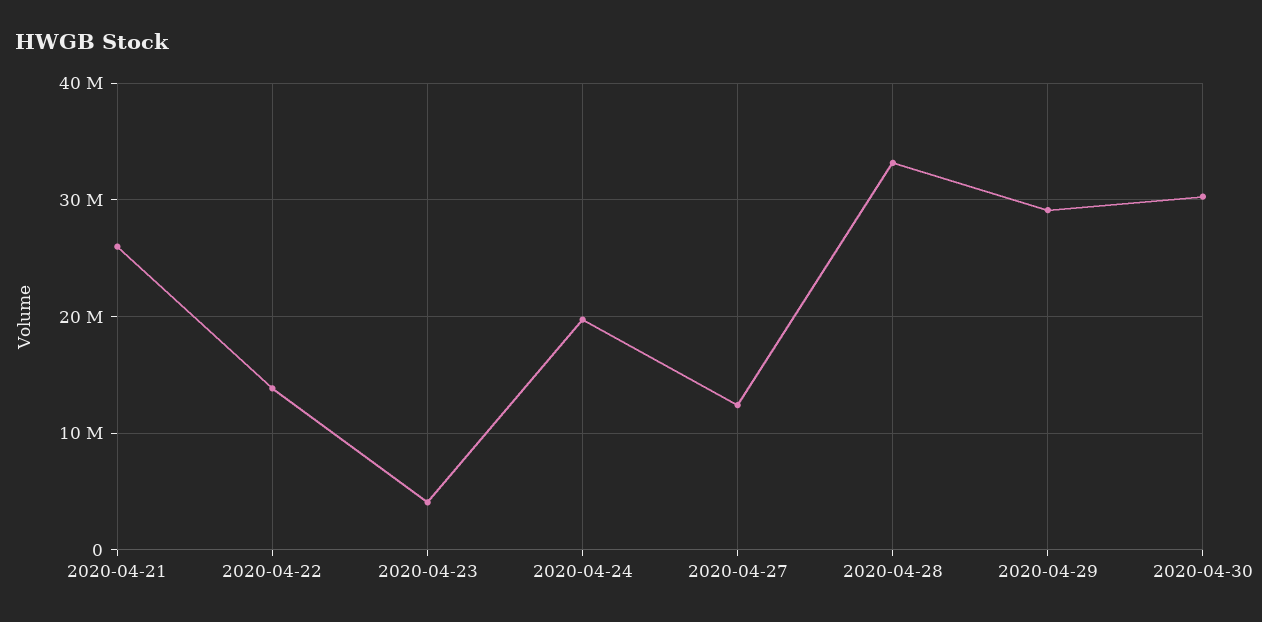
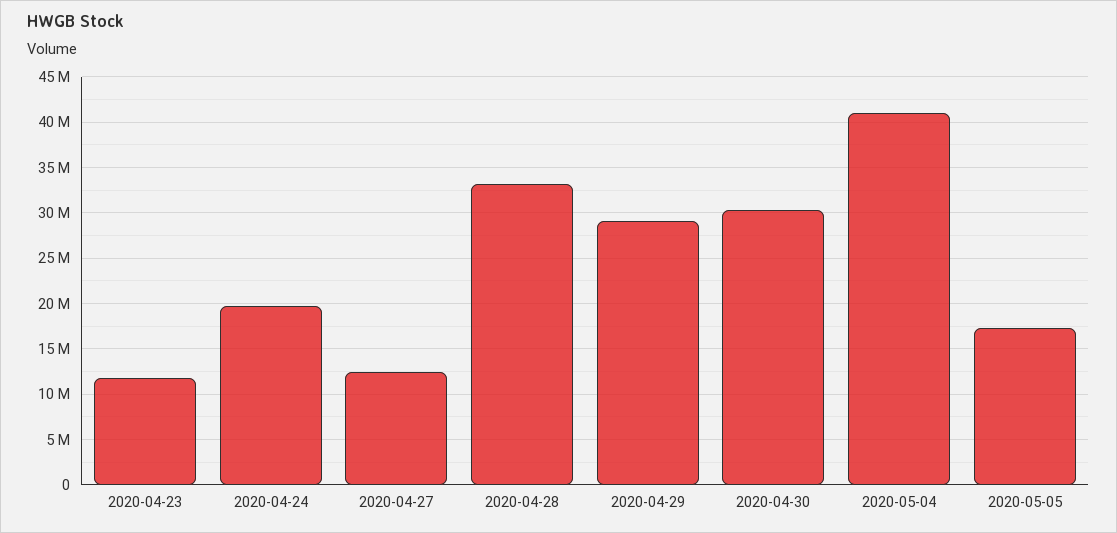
2020-04-21: 26000000 -> none
2020-04-22: 14000000 -> none
2020-04-23: 4000000 -> 12000000
2020-05-04: none -> 41000000
2020-05-05: none -> 17000000

